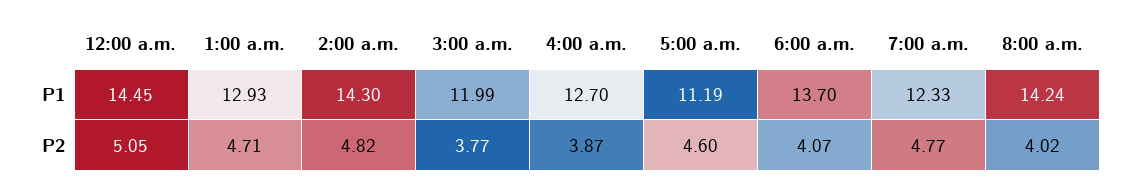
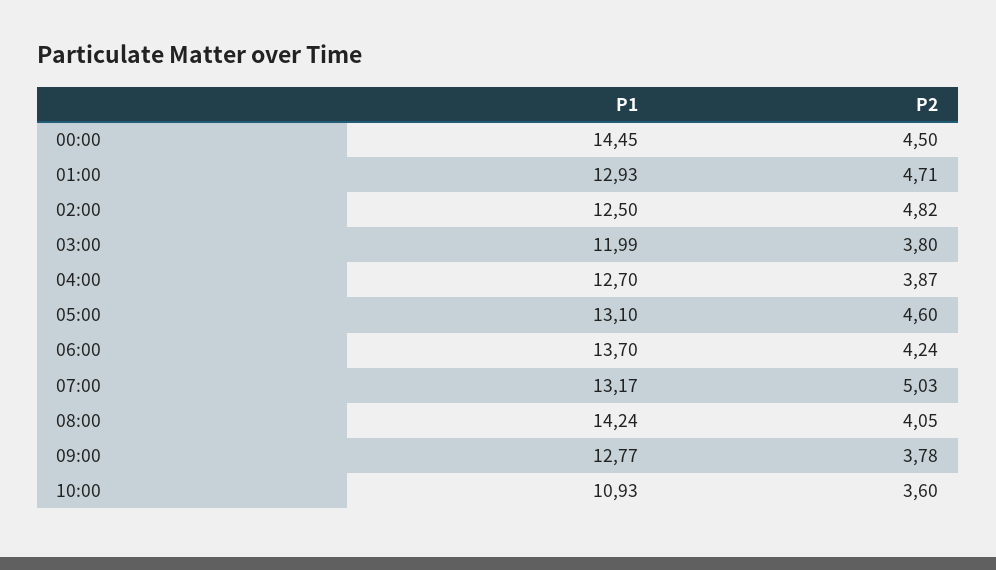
2:00 a.m., P1: 14.3 -> 12.5
5:00 a.m., P1: 11.19 -> 13.1
7:00 a.m., P1: 12.33 -> 13.17
12:00 a.m., P2: 5.05 -> 4.5
3:00 a.m., P2: 3.77 -> 3.8
6:00 a.m., P2: 4.07 -> 4.24
7:00 a.m., P2: 4.77 -> 5.03
8:00 a.m., P2: 4.02 -> 4.05
09:00, P1: none -> 12.77
09:00, P2: none -> 3.78
10:00, P1: none -> 10.93
10:00, P2: none -> 3.6

